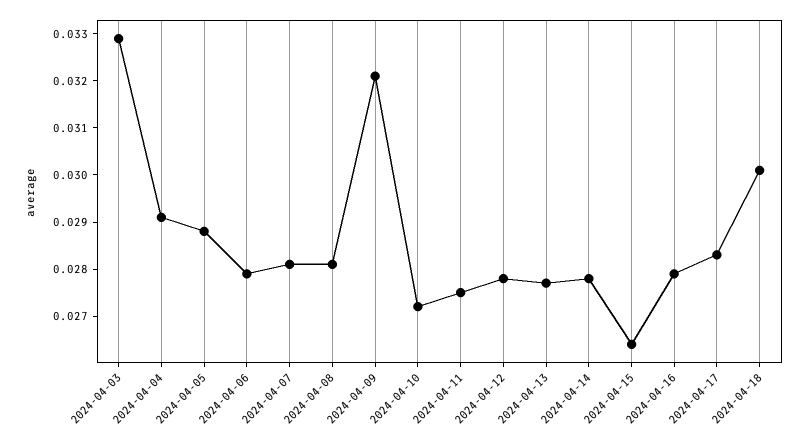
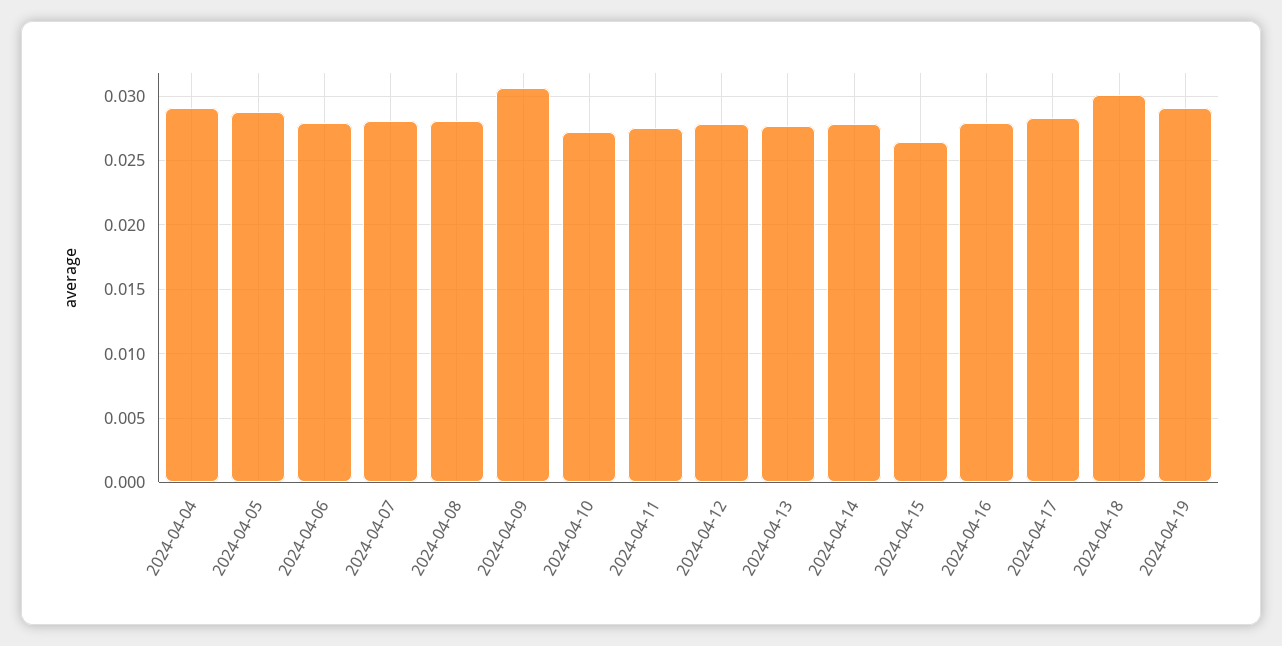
2024-04-03: 0.033 -> none
2024-04-09: 0.032 -> 0.0305
2024-04-19: none -> 0.029

